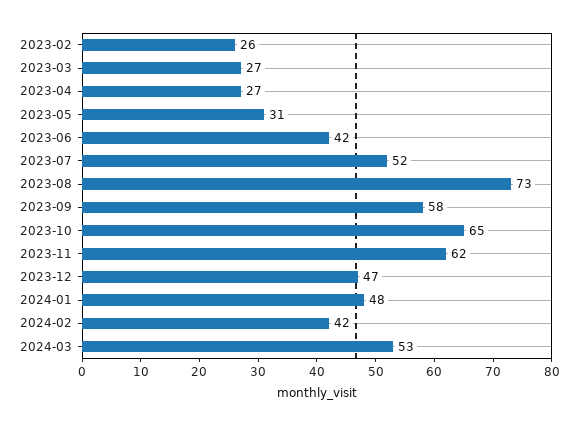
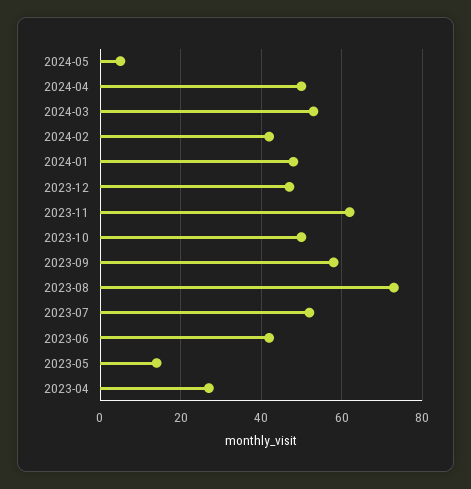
2023-02: 26 -> none
2023-03: 27 -> none
2023-05: 31 -> 15
2023-10: 65 -> 50
2024-05: none -> 5
2024-04: none -> 50

